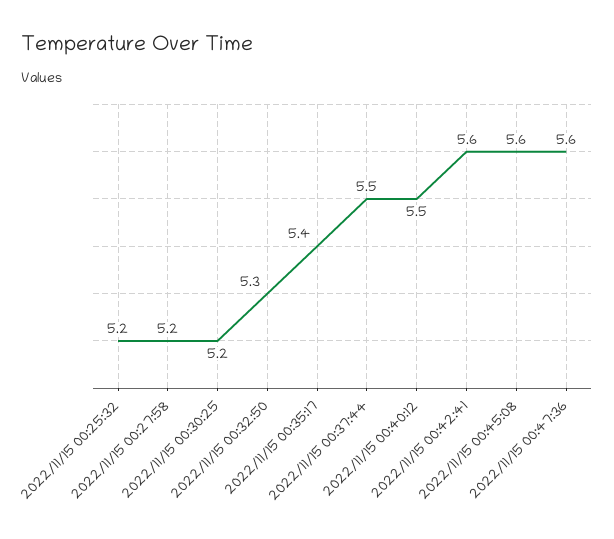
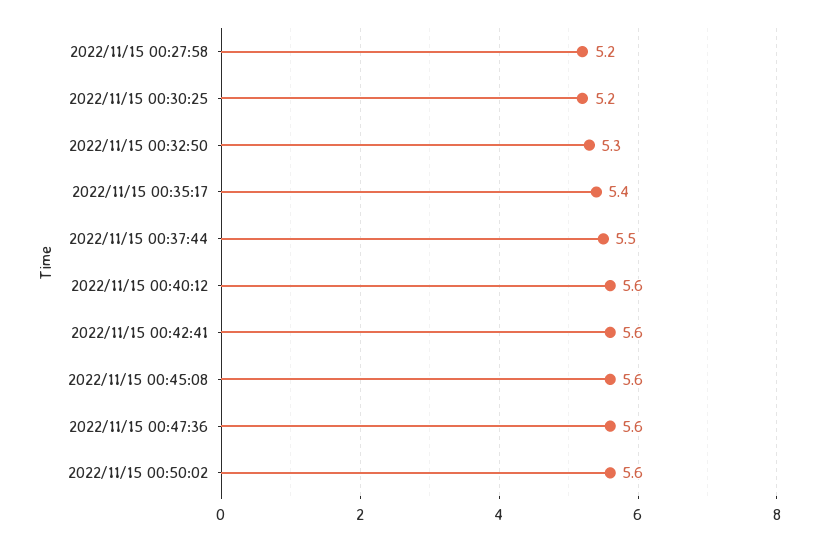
2022/11/15 00:25:32: 5.2 -> none
2022/11/15 00:40:12: 5.5 -> 5.6
2022/11/15 00:50:02: none -> 5.6

